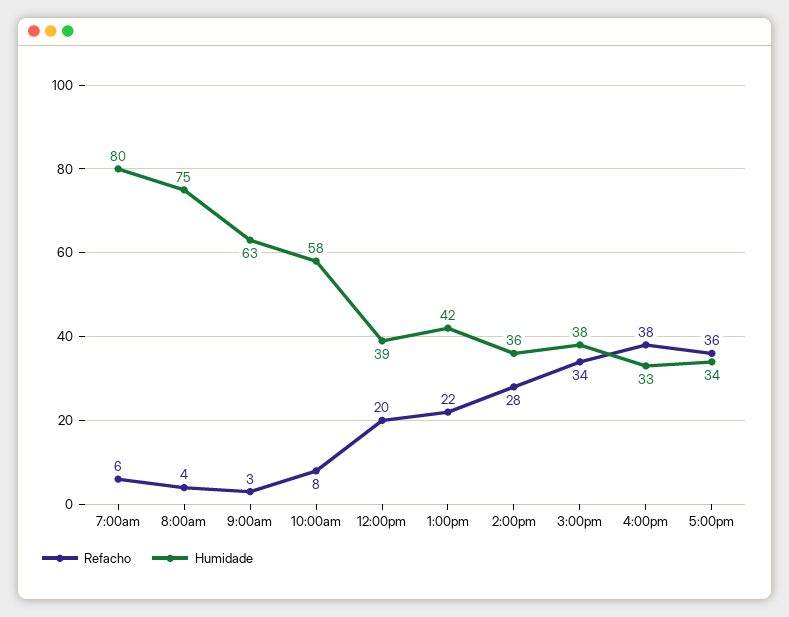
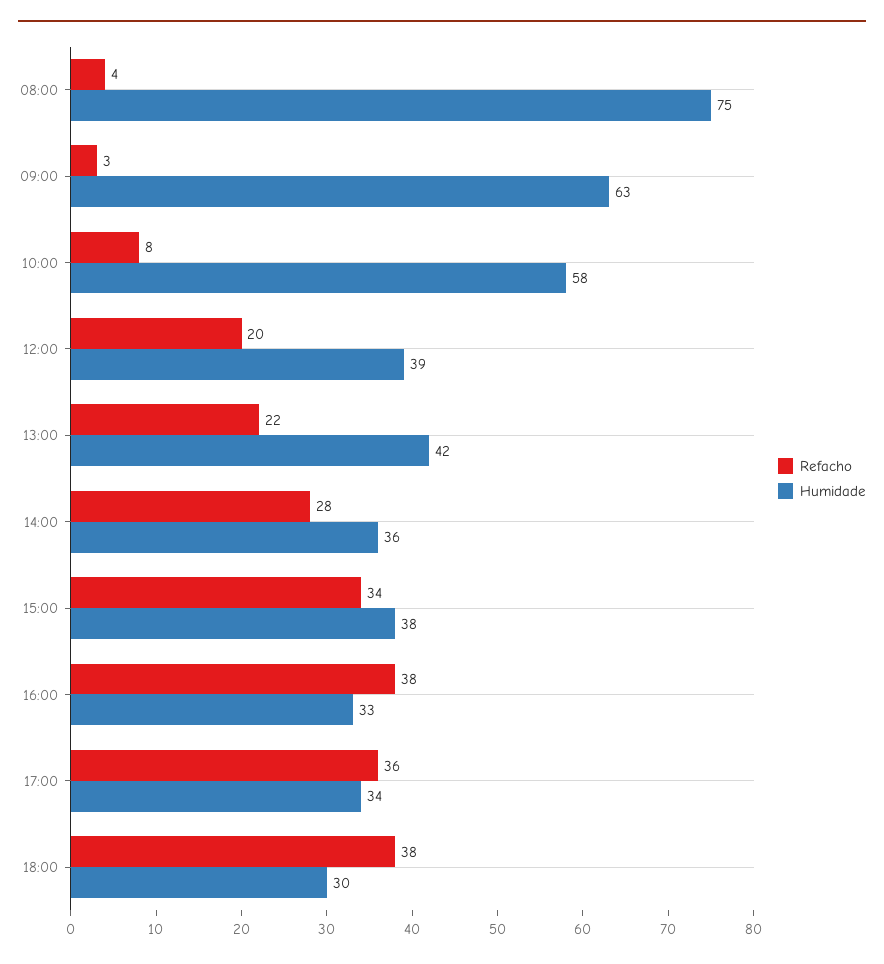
Refacho, 7:00am: 6 -> none
Humidade, 7:00am: 80 -> none
Refacho, 18:00: none -> 38
Humidade, 18:00: none -> 30

